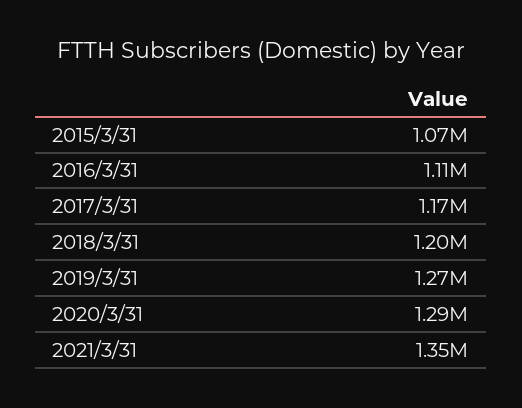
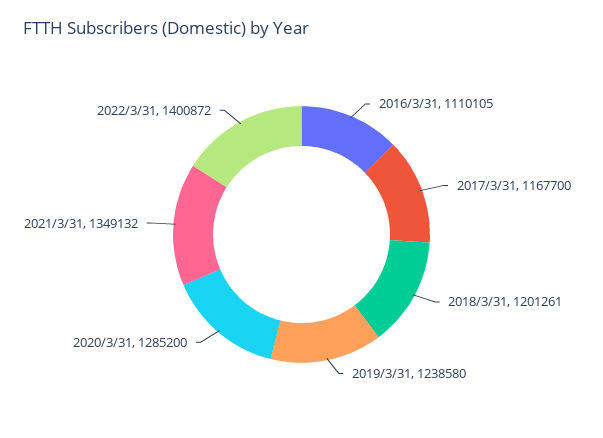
2015/3/31: 1070000 -> none
2019/3/31: 1270000 -> 1238580
2022/3/31: none -> 1400872

